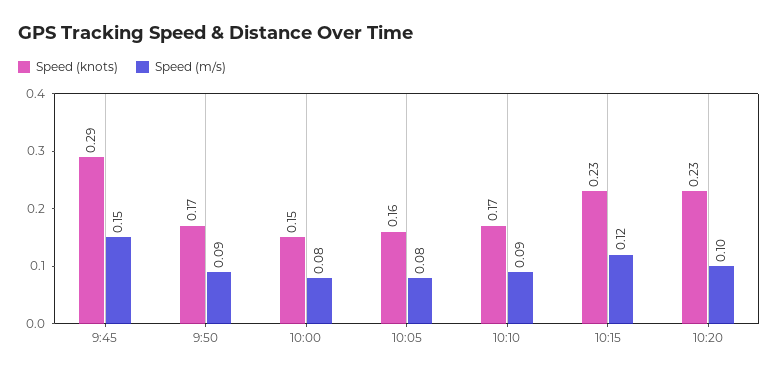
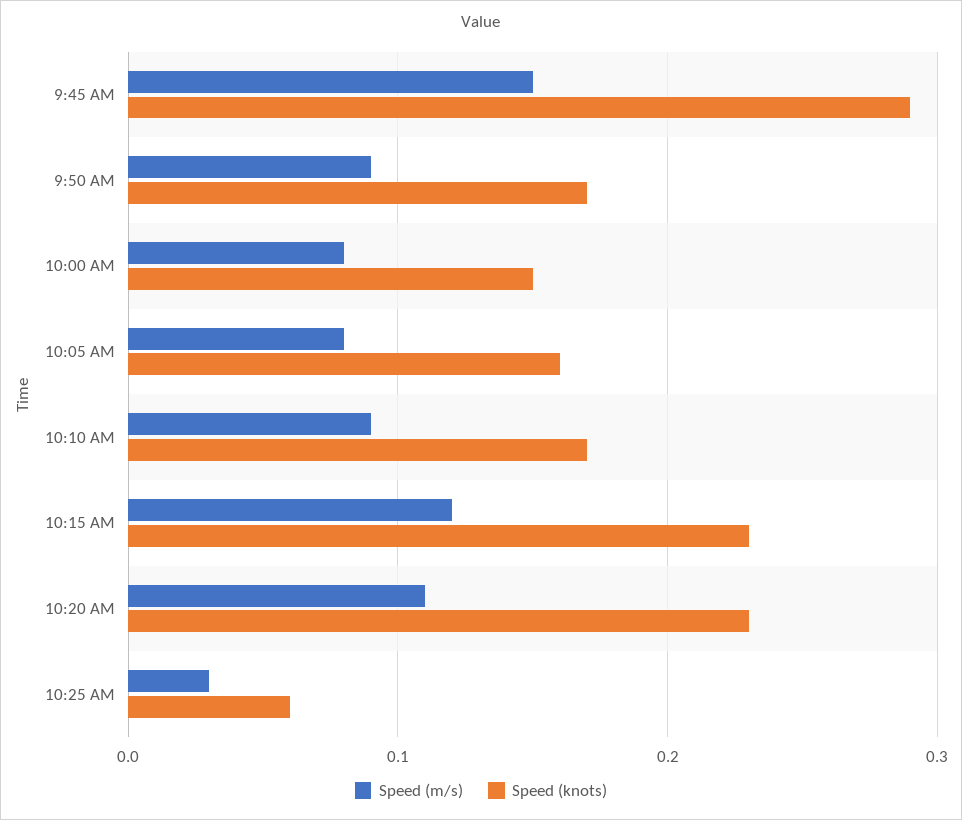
Speed (m/s), 10:20: 0.1 -> 0.11
Speed (m/s), 10:25 AM: none -> 0.03
Speed (knots), 10:25 AM: none -> 0.06

